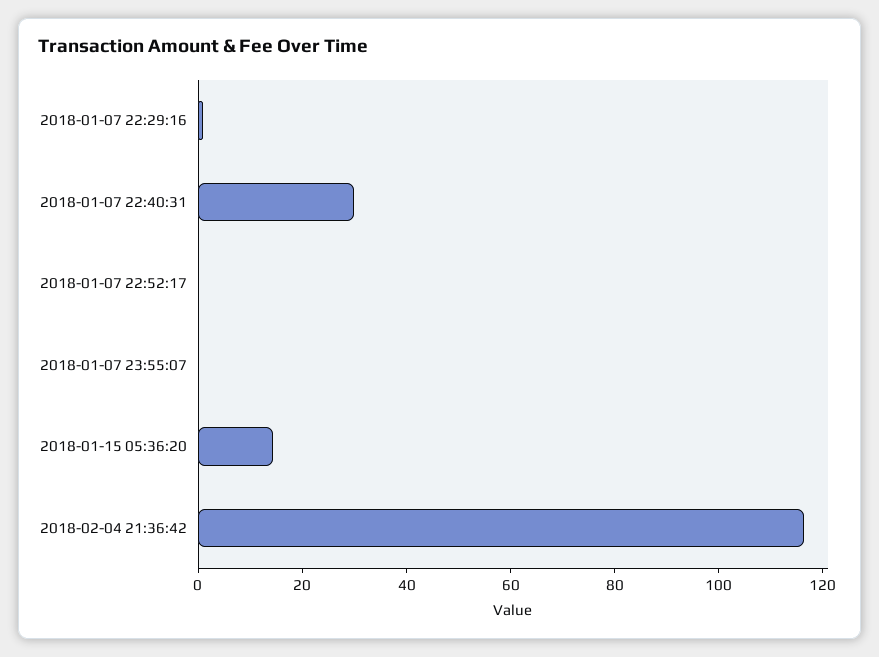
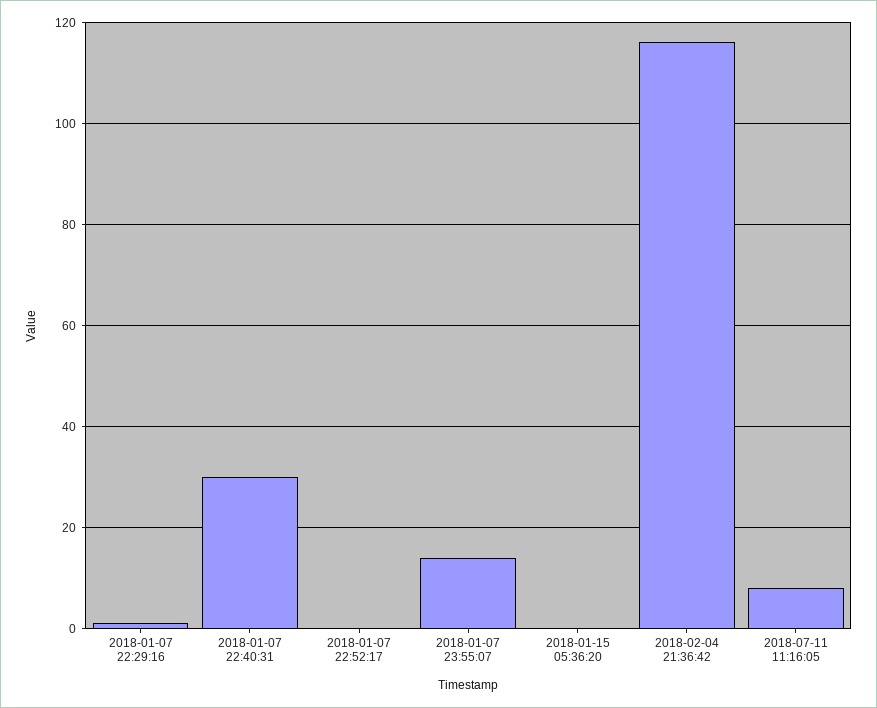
2018-01-07 23:55:07: 0 -> 14
2018-01-15 05:36:20: 15 -> 0
2018-07-11 11:16:05: none -> 8

